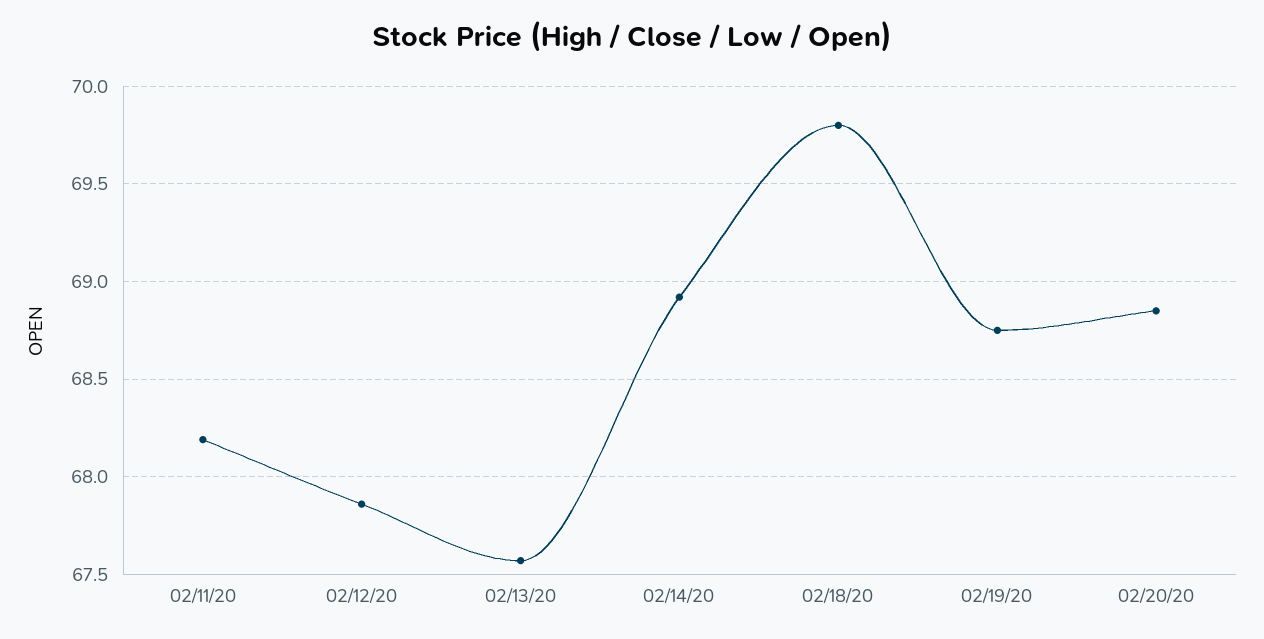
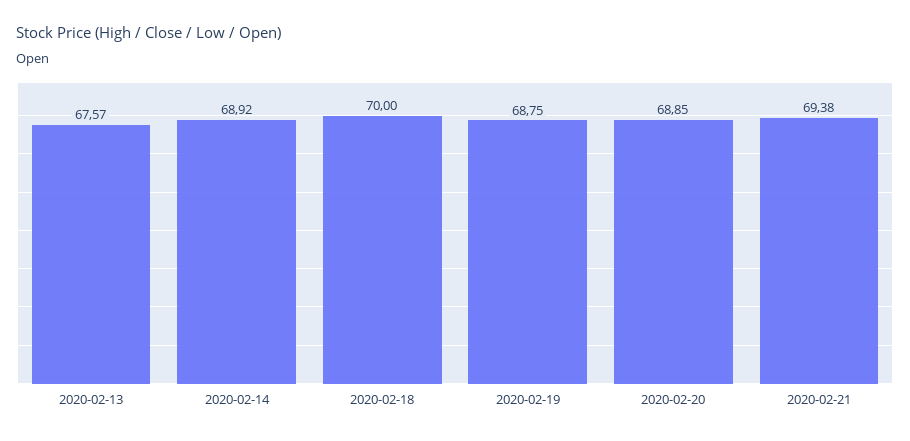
02/11/20: 68.2 -> none
02/12/20: 67.85 -> none
02/18/20: 69.8 -> 70
2020-02-21: none -> 69.38

